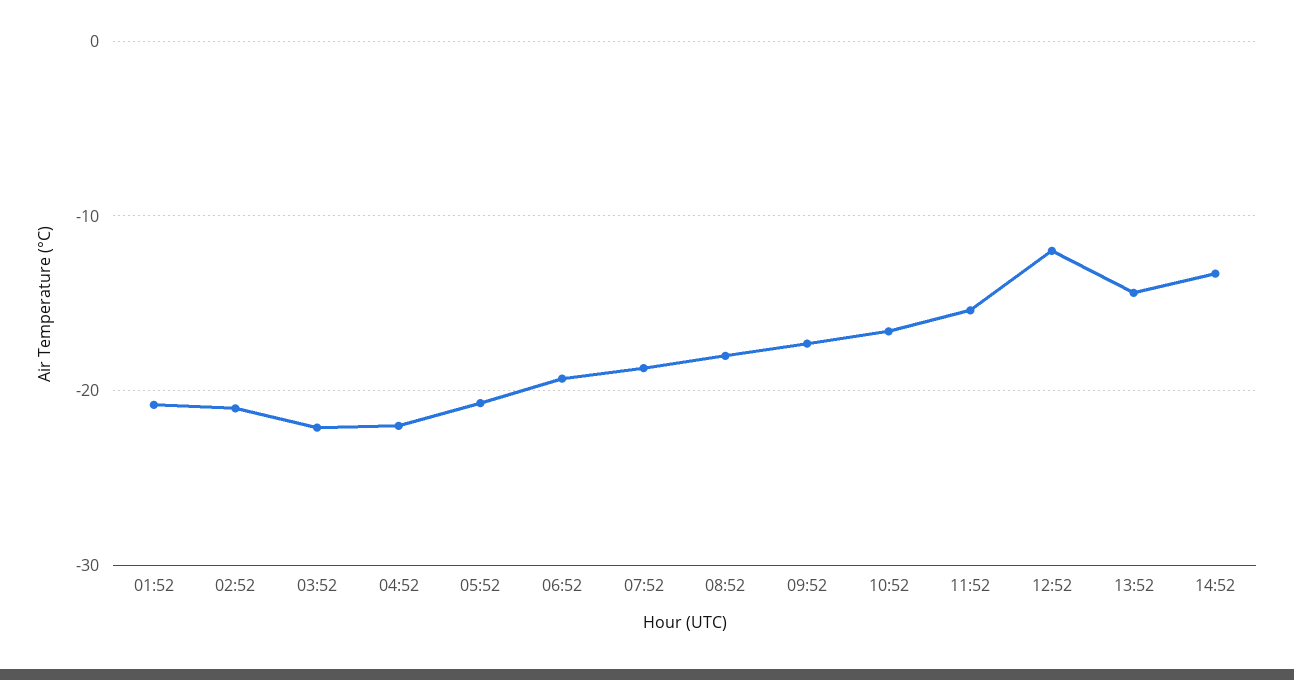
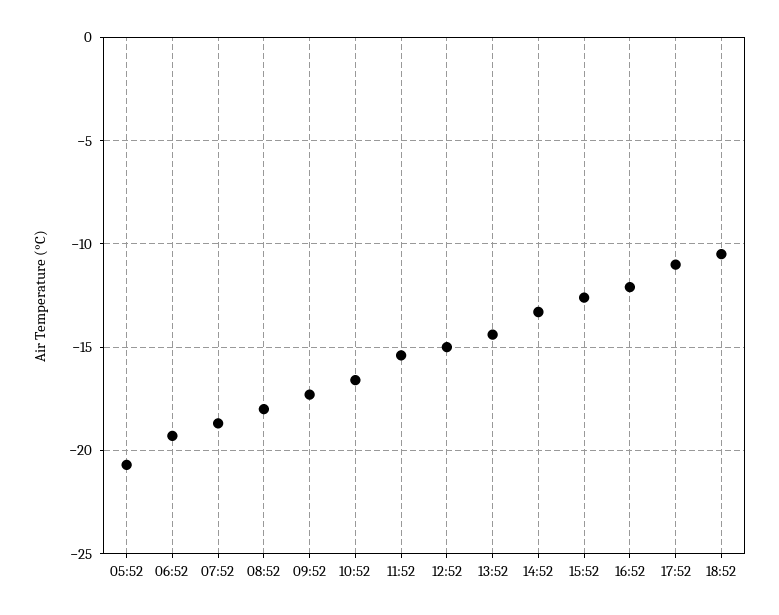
01:52: -21 -> none
02:52: -21 -> none
03:52: -22 -> none
04:52: -22 -> none
12:52: -12 -> -15
15:52: none -> -12.5
16:52: none -> -12
17:52: none -> -11
18:52: none -> -10.5

